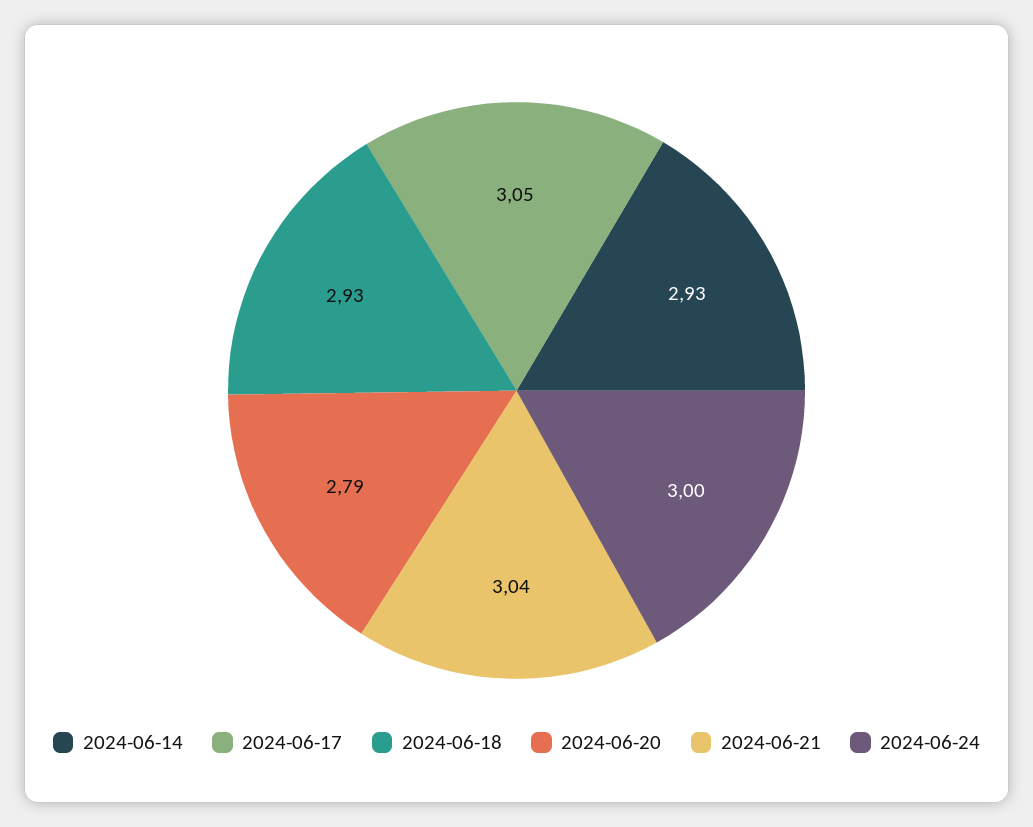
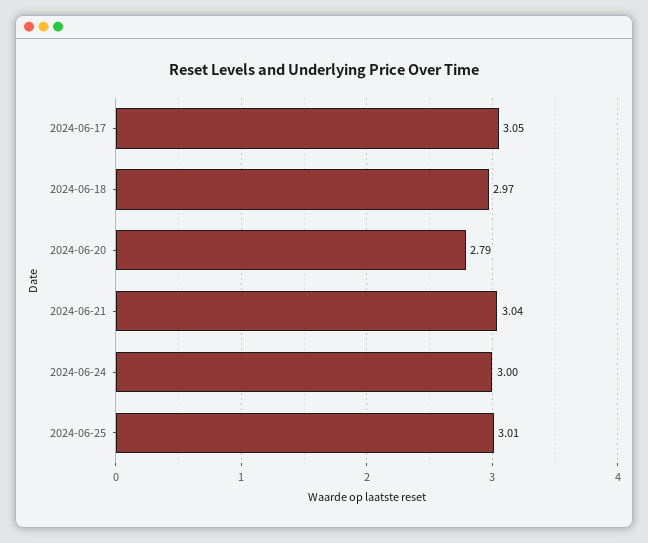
2024-06-14: 2.93 -> none
2024-06-18: 2.93 -> 2.97
2024-06-25: none -> 3.01

